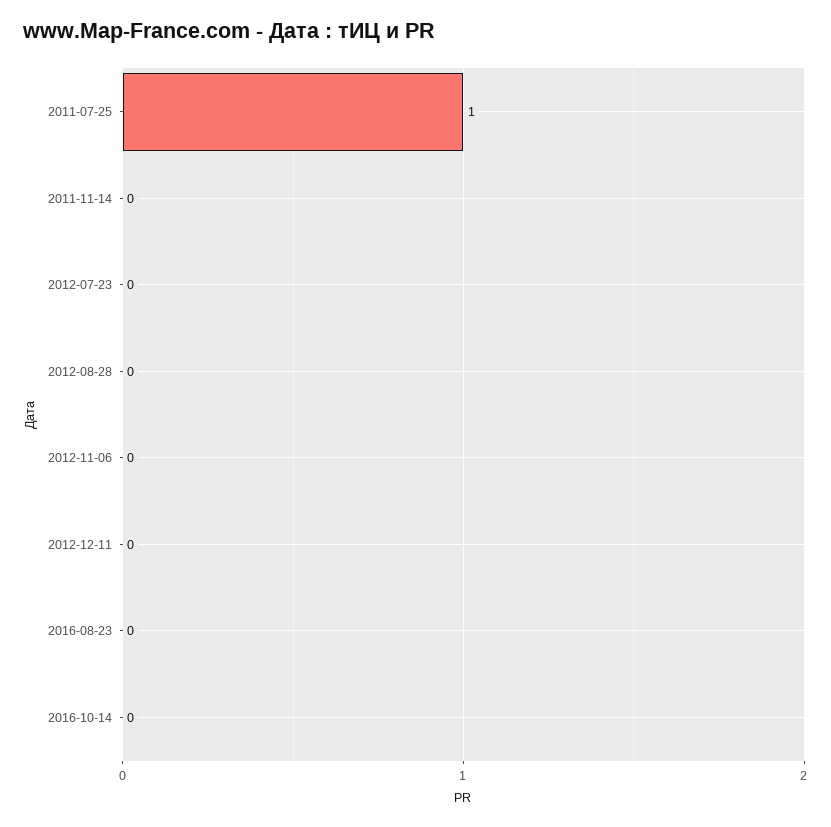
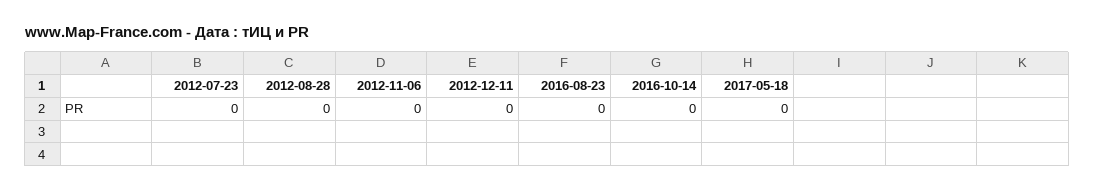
2011-07-25: 1 -> none
2011-11-14: 0 -> none
2017-05-18: none -> 0

